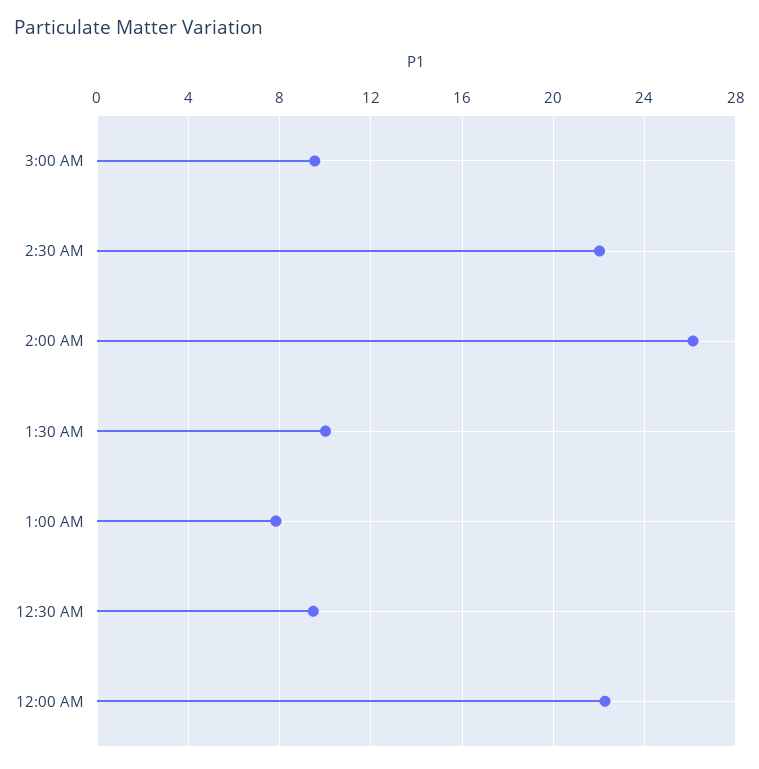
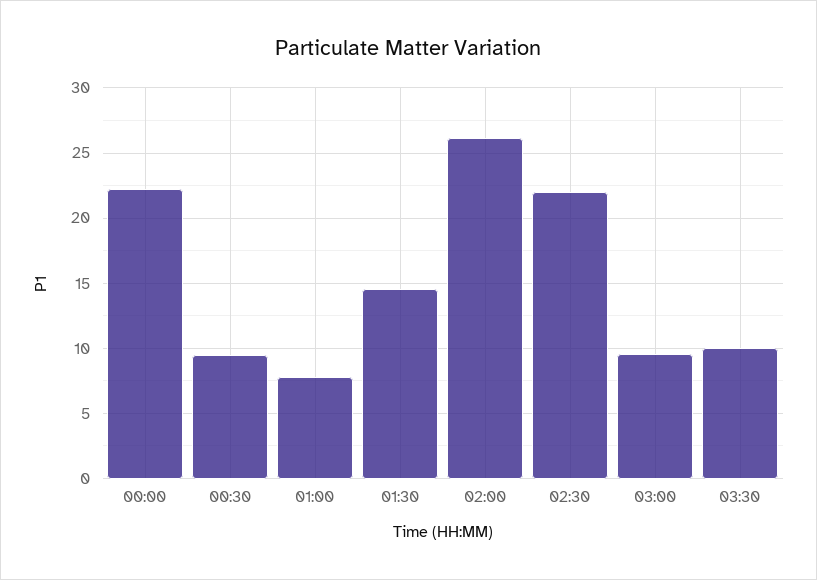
1:30 AM: 10 -> 14.5
03:30: none -> 10

